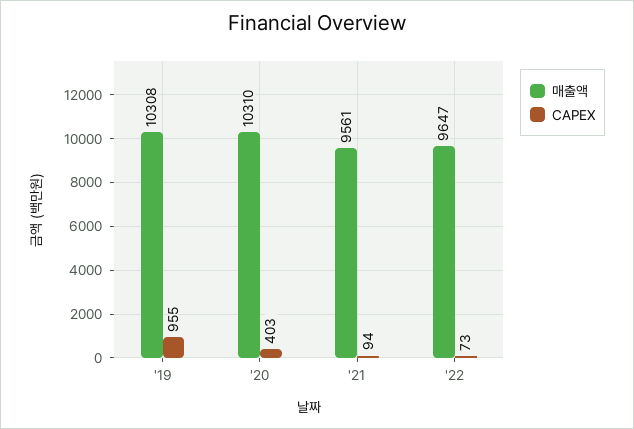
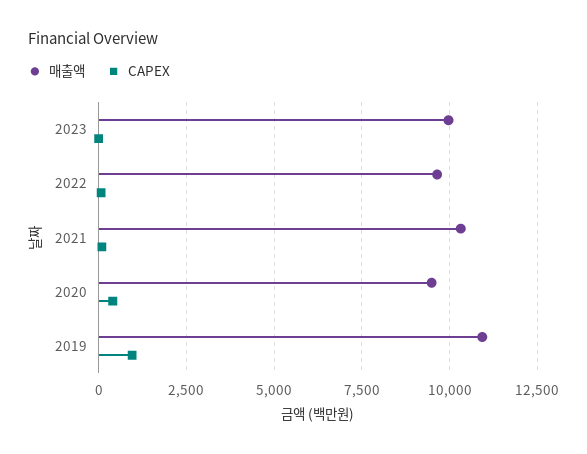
매출액, '19: 10308 -> 11000
매출액, '20: 10310 -> 9500
매출액, '21: 9561 -> 10250
매출액, 2023: none -> 10000
CAPEX, 2023: none -> 0

